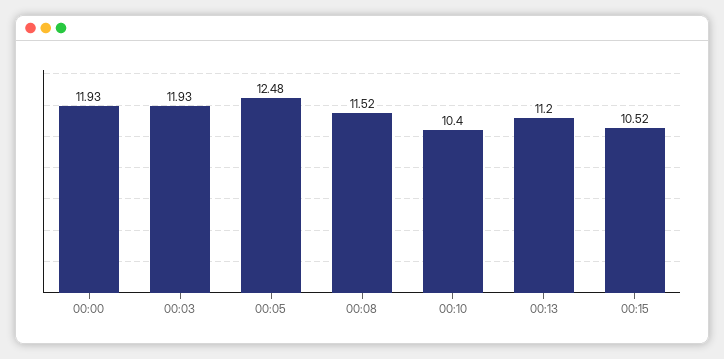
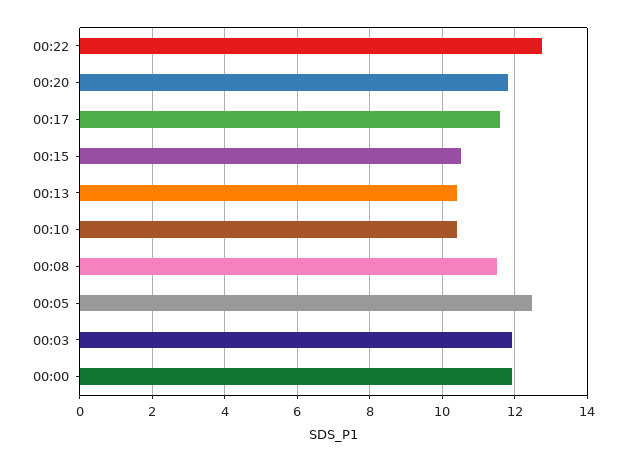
00:13: 11.2 -> 10.4
00:22: none -> 12.8
00:20: none -> 11.8
00:17: none -> 11.6

